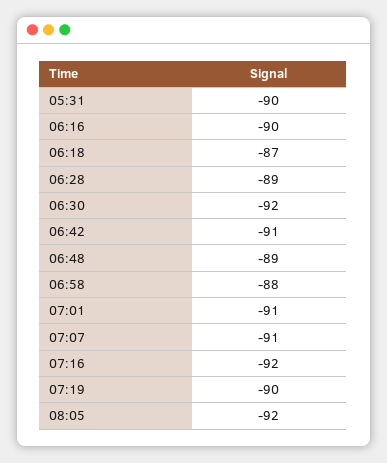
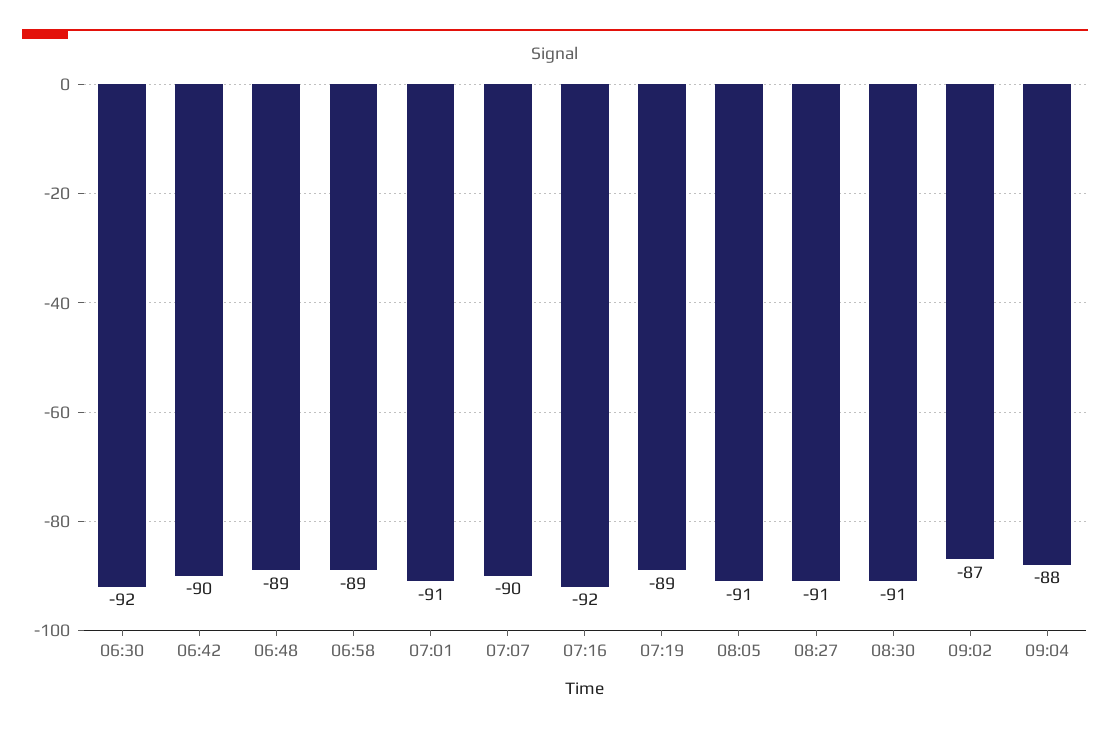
05:31: -90 -> none
06:16: -90 -> none
06:18: -87 -> none
06:28: -89 -> none
06:42: -91 -> -90
06:58: -88 -> -89
07:07: -91 -> -90
07:19: -90 -> -89
08:05: -92 -> -91
08:27: none -> -91
08:30: none -> -91
09:02: none -> -87
09:04: none -> -88

